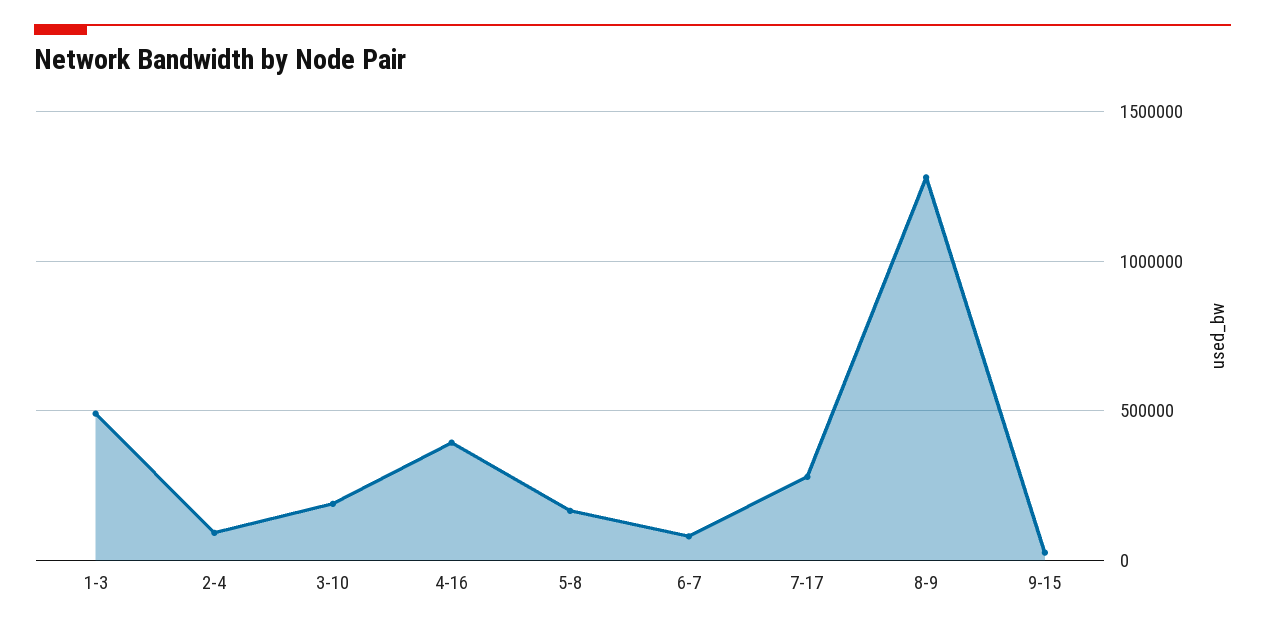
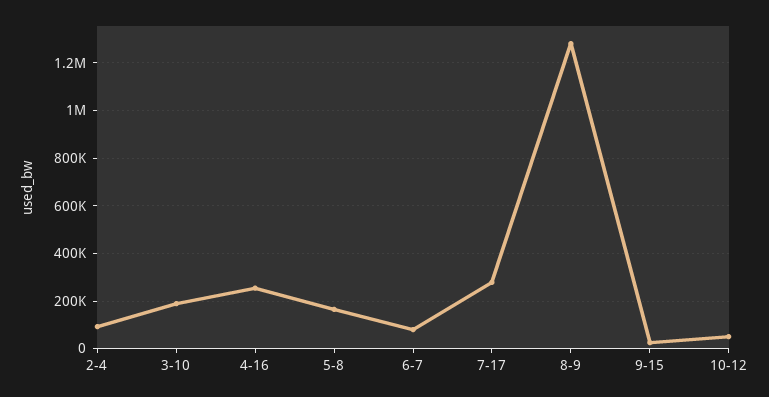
1-3: 500000 -> none
4-16: 400000 -> 250000
10-12: none -> 50000

